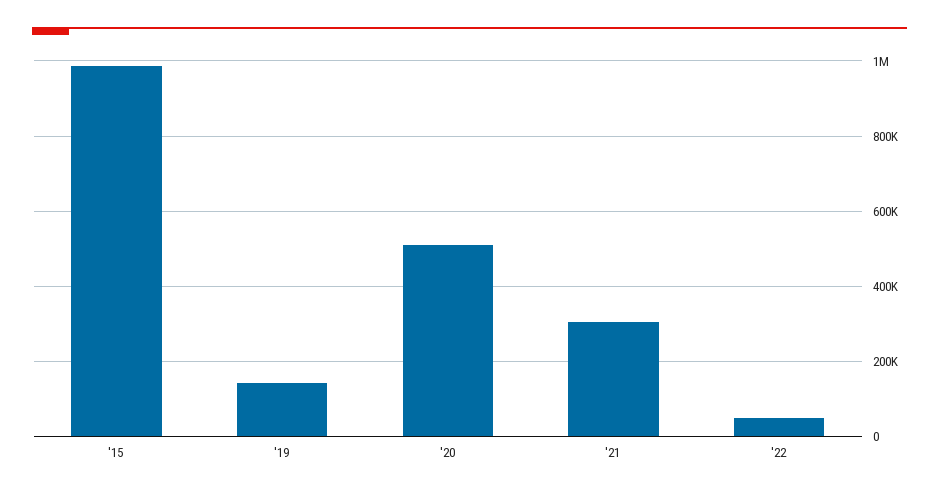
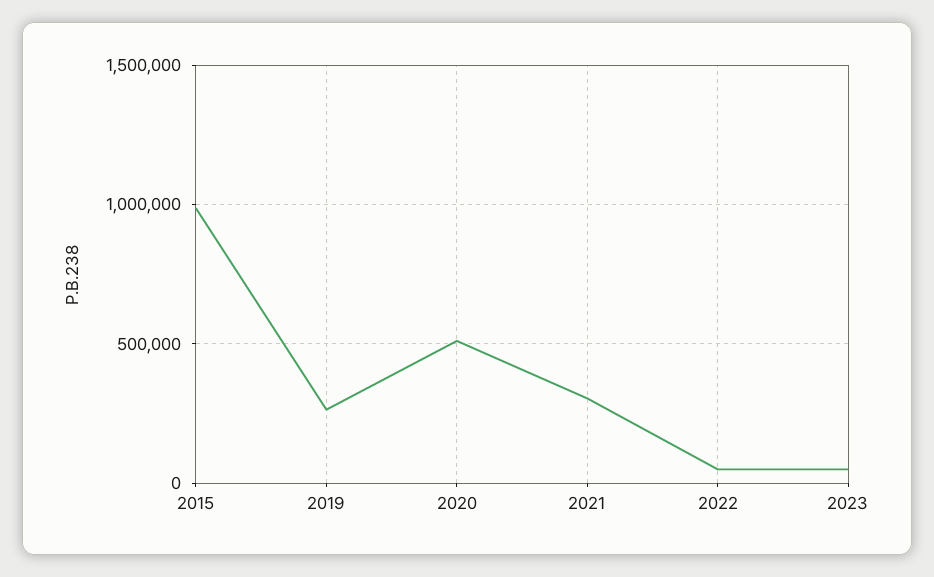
'19: 140000 -> 250000
2023: none -> 50000

